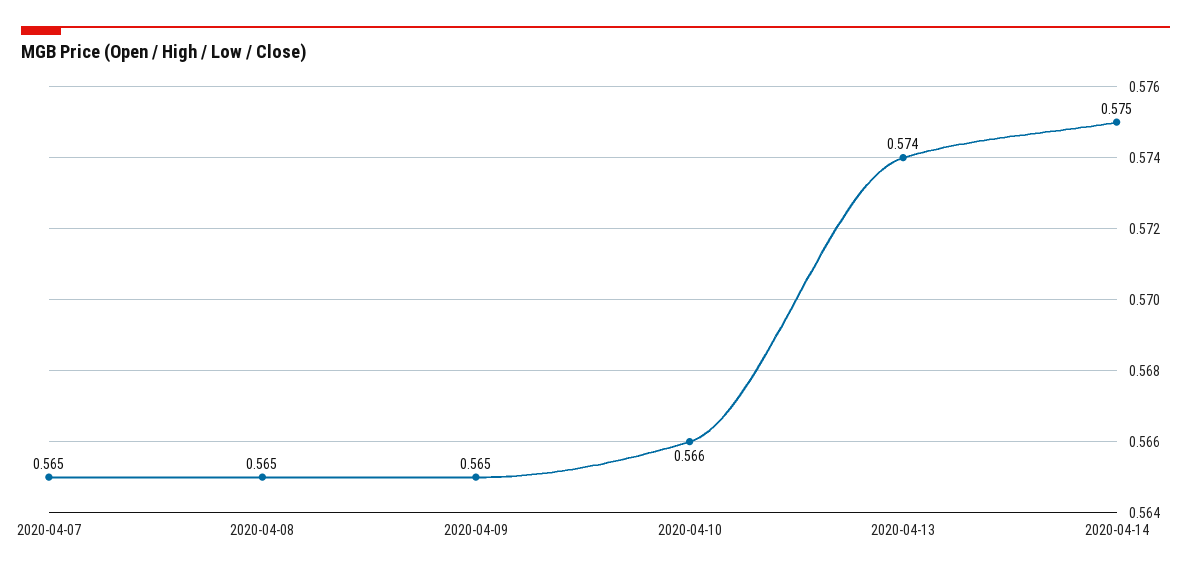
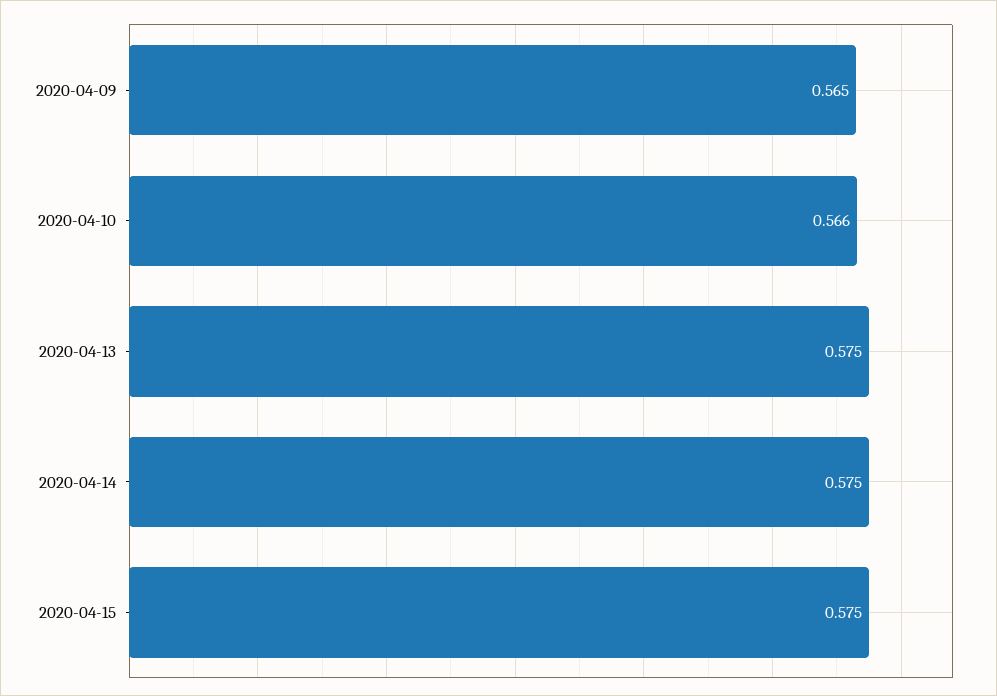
2020-04-07: 0.565 -> none
2020-04-08: 0.565 -> none
2020-04-13: 0.574 -> 0.575
2020-04-15: none -> 0.575

